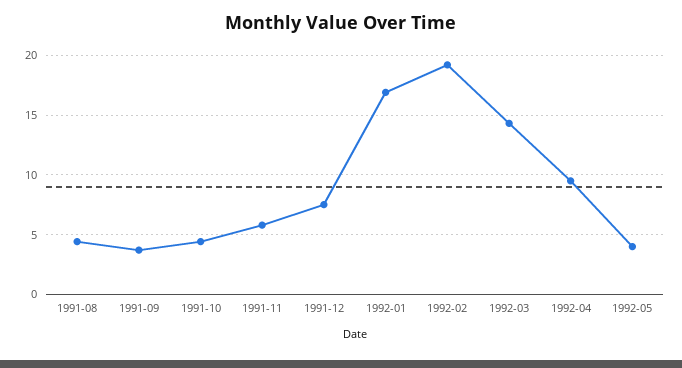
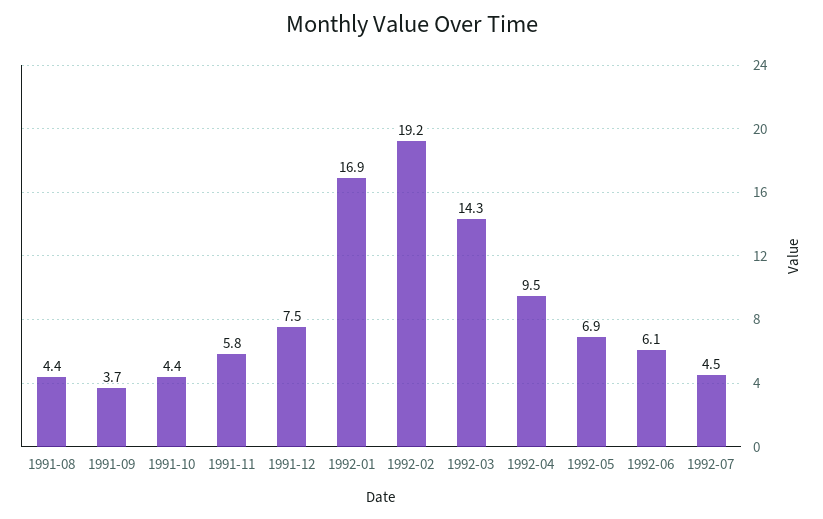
1992-05: 4 -> 6.9
1992-06: none -> 6.1
1992-07: none -> 4.5

